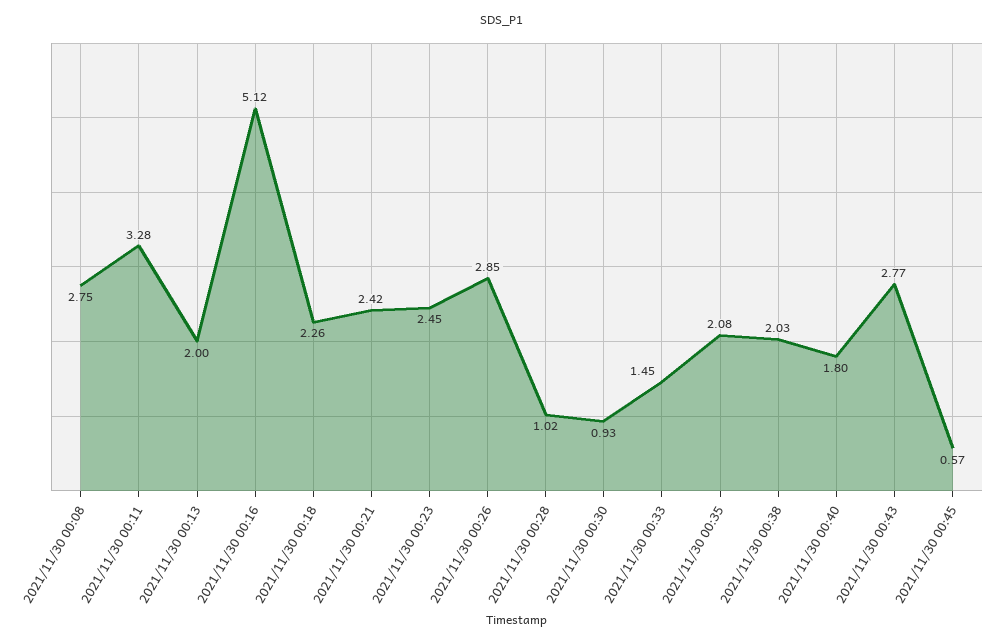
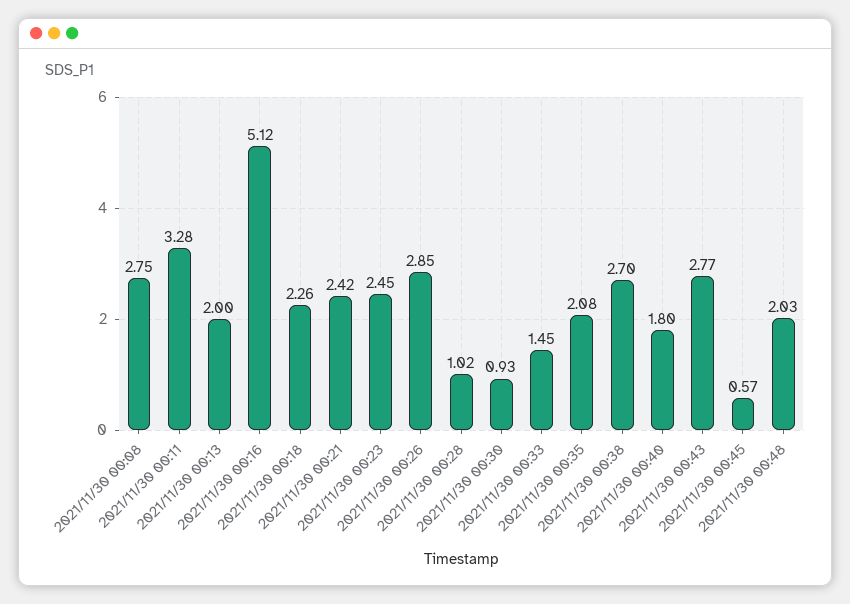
2021/11/30 00:38: 2.03 -> 2.7
2021/11/30 00:48: none -> 2.03

